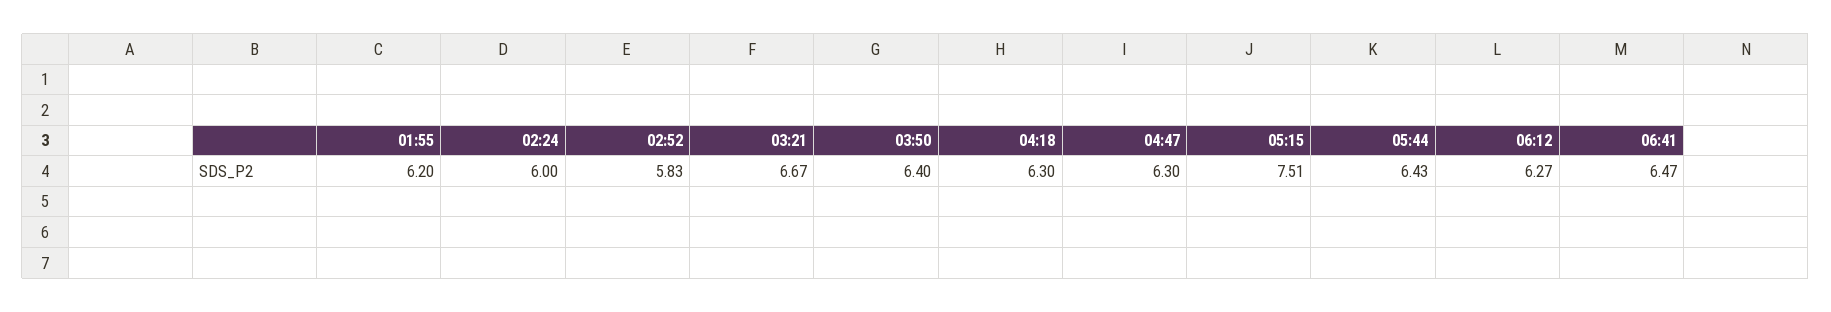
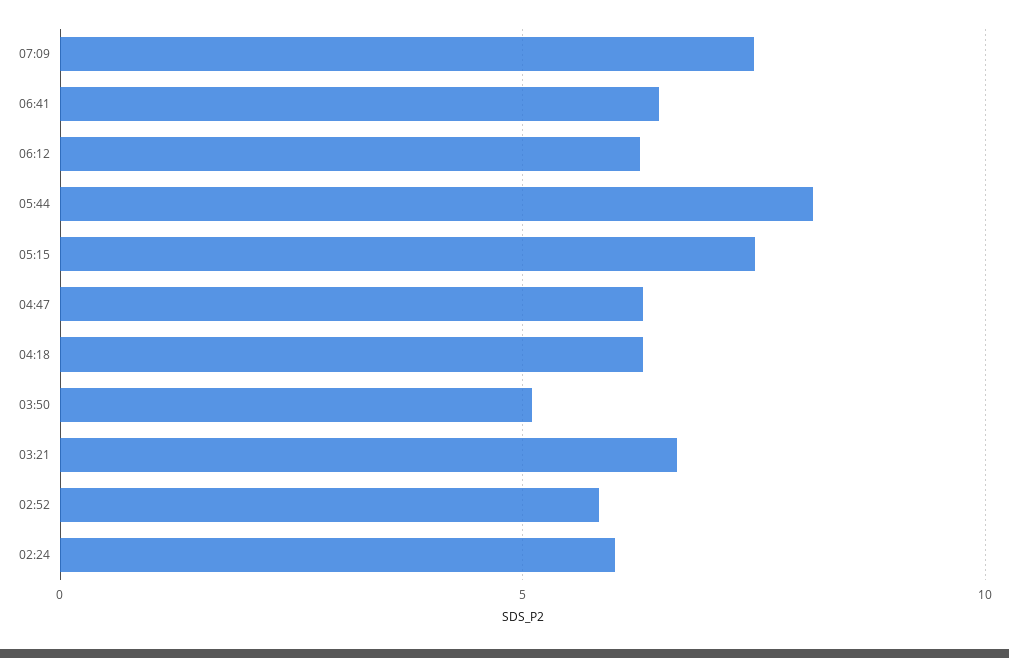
01:55: 6.2 -> none
03:50: 6.4 -> 5
05:44: 6.43 -> 8
07:09: none -> 7.5

